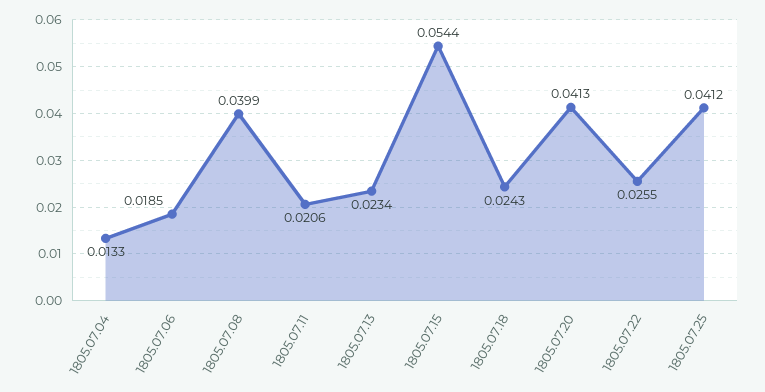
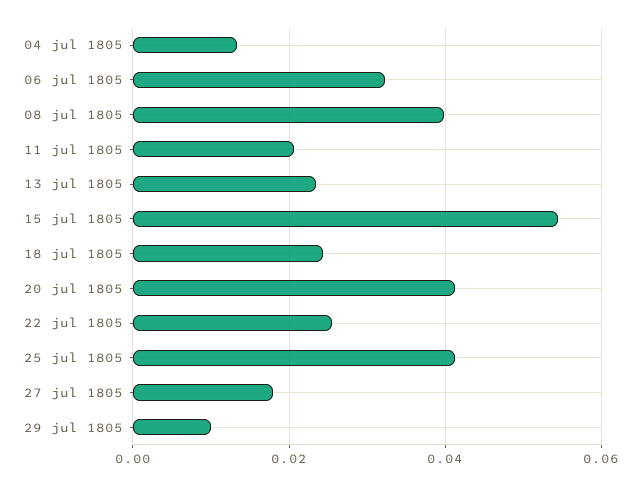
1805.07.06: 0.0185 -> 0.032
27 jul 1805: none -> 0.018
29 jul 1805: none -> 0.01

